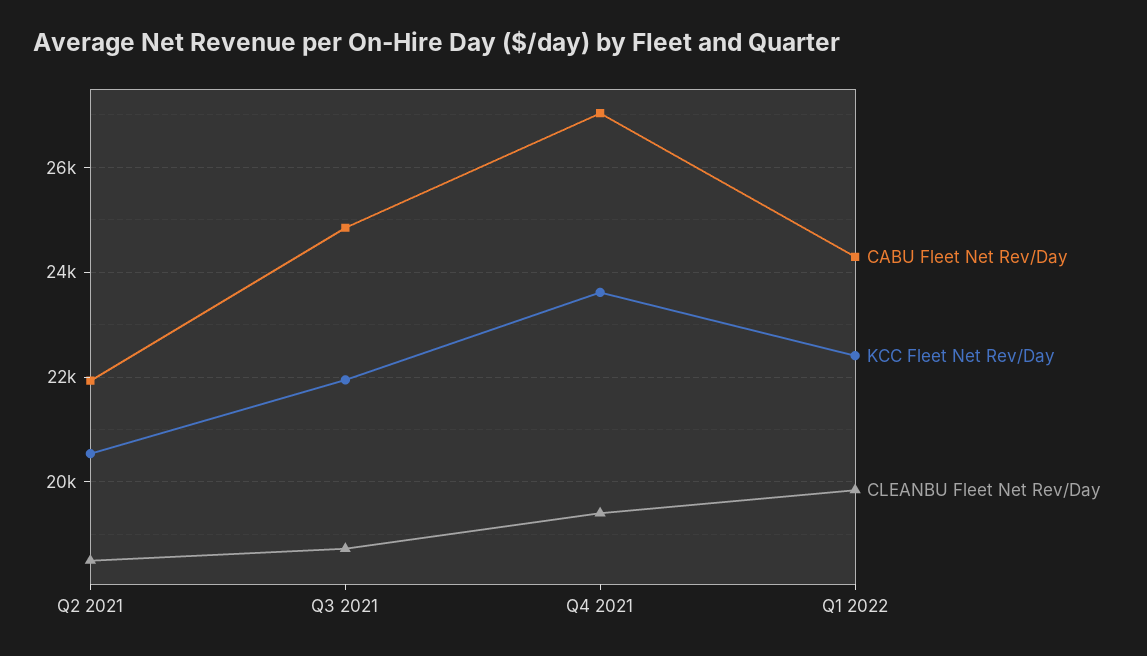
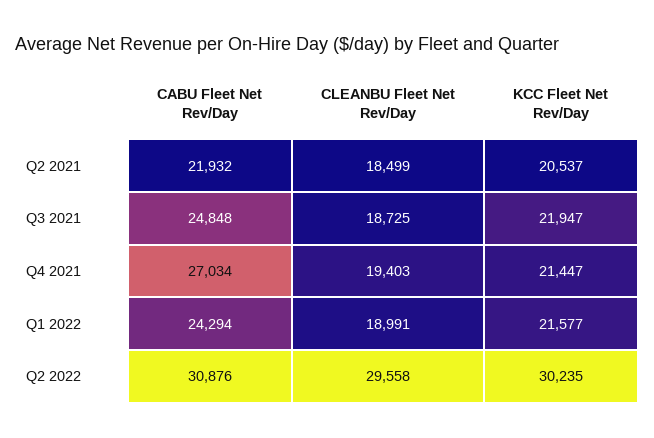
KCC Fleet Net Rev/Day, Q4 2021: 23600 -> 21447
KCC Fleet Net Rev/Day, Q1 2022: 22400 -> 21577
CLEANBU Fleet Net Rev/Day, Q1 2022: 19800 -> 18991
CABU Fleet Net Rev/Day, Q2 2022: none -> 30876
CLEANBU Fleet Net Rev/Day, Q2 2022: none -> 29558
KCC Fleet Net Rev/Day, Q2 2022: none -> 30235

